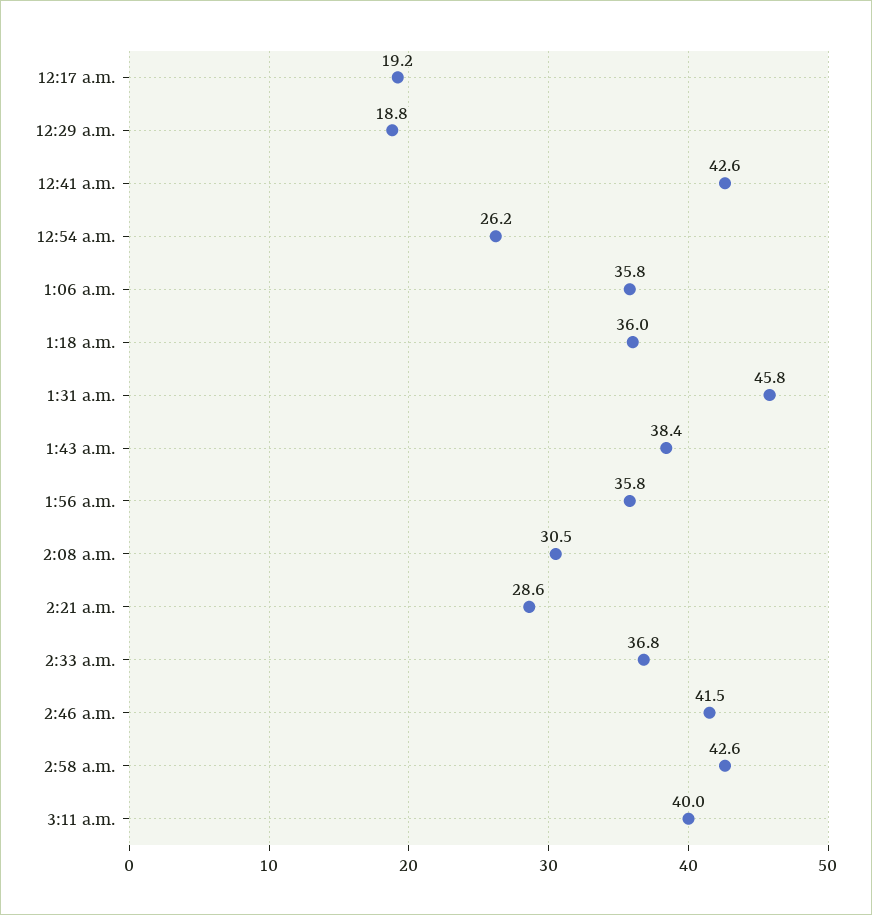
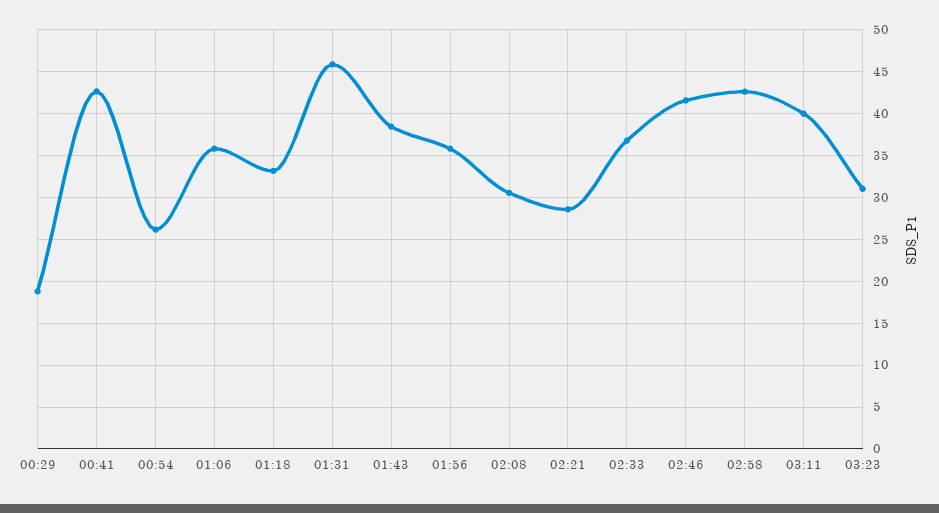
12:17 a.m.: 19.2 -> none
1:18 a.m.: 36 -> 33
03:23: none -> 31

